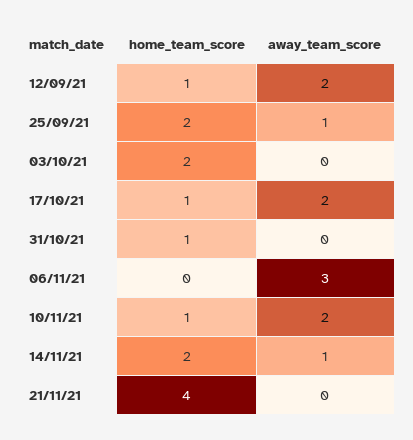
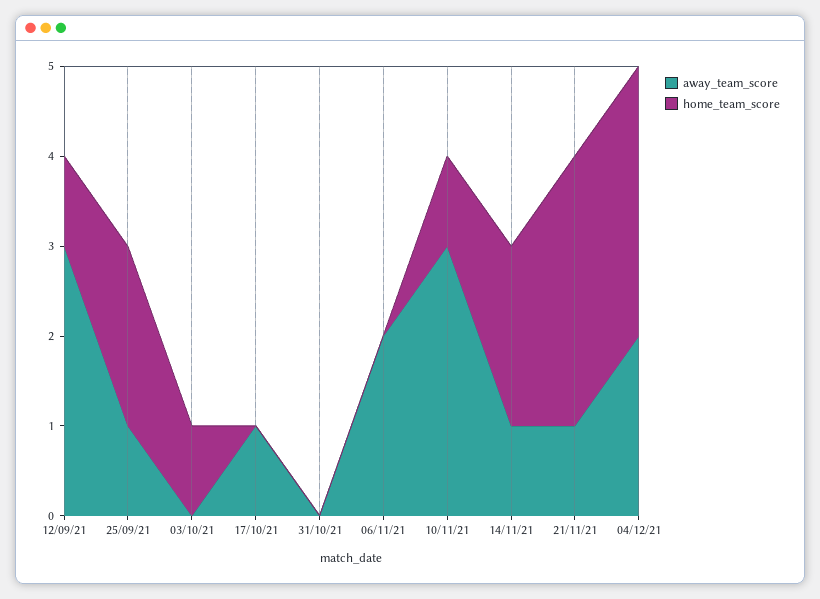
away_team_score, 12/09/21: 2 -> 3
home_team_score, 03/10/21: 2 -> 1
home_team_score, 17/10/21: 1 -> 0
away_team_score, 17/10/21: 2 -> 1
home_team_score, 31/10/21: 1 -> 0
away_team_score, 06/11/21: 3 -> 2
away_team_score, 10/11/21: 2 -> 3
home_team_score, 21/11/21: 4 -> 3
away_team_score, 21/11/21: 0 -> 1
away_team_score, 04/12/21: none -> 2
home_team_score, 04/12/21: none -> 3

